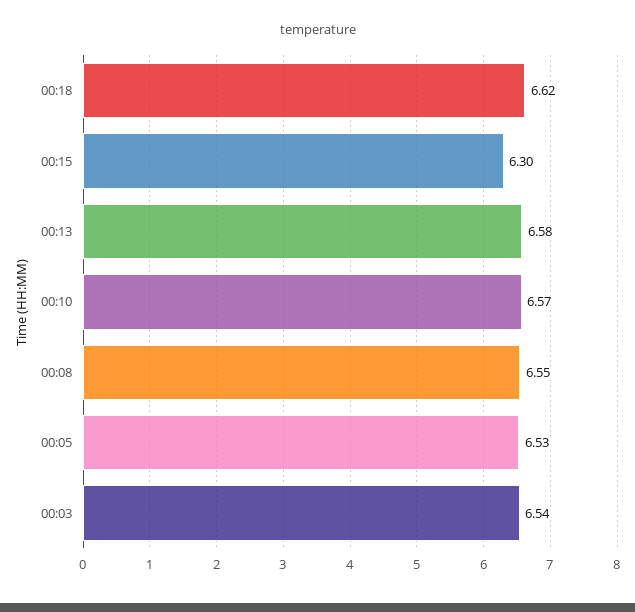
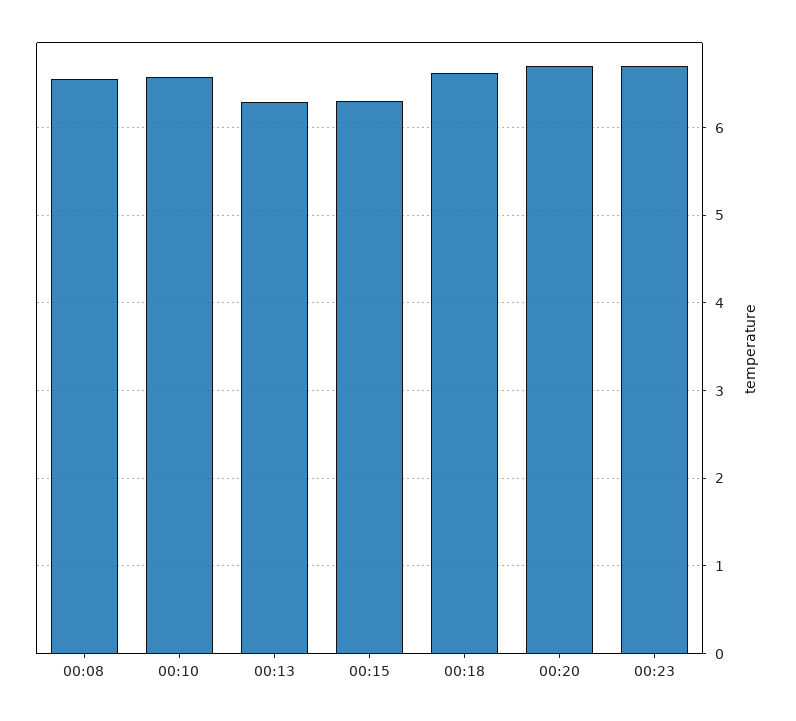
00:13: 6.58 -> 6.3
00:05: 6.53 -> none
00:03: 6.54 -> none
00:20: none -> 6.7
00:23: none -> 6.7

